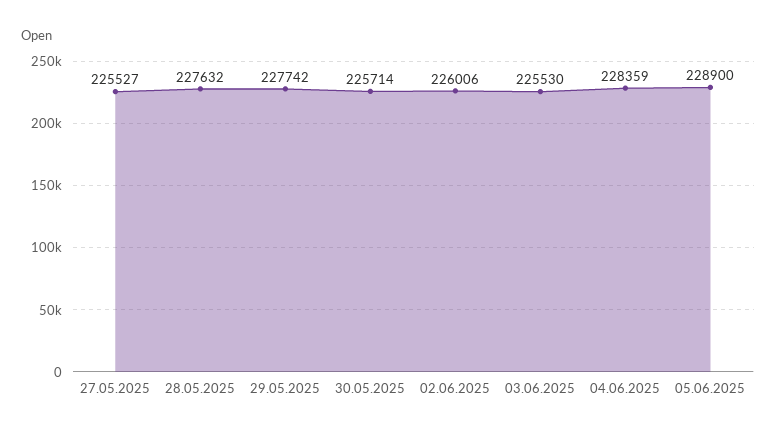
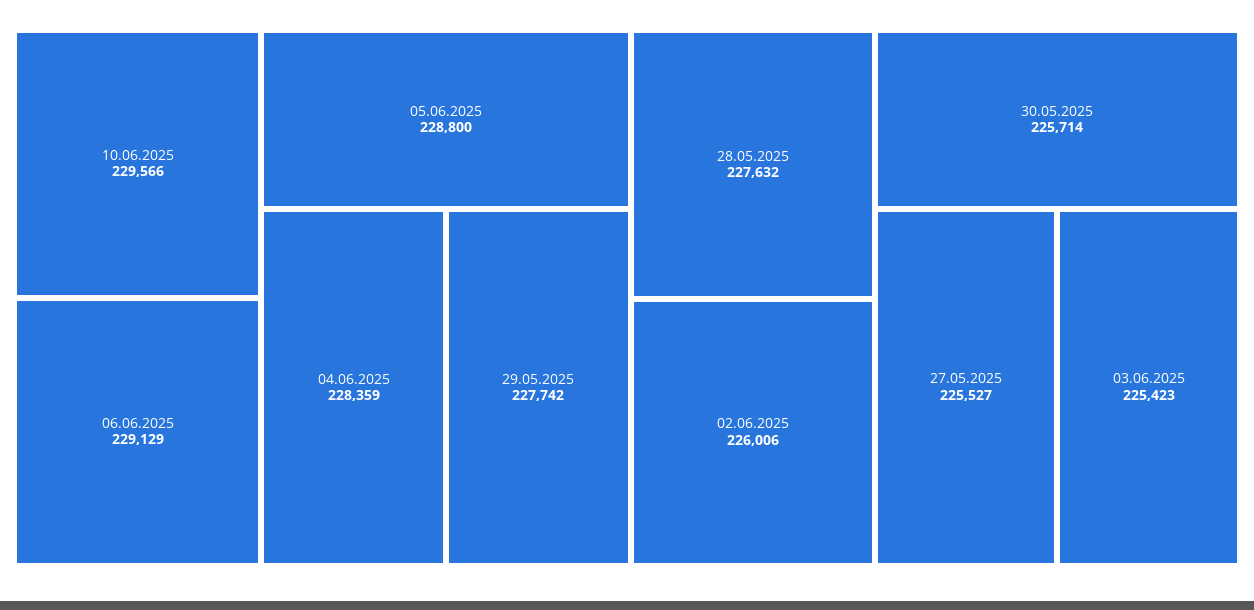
03.06.2025: 225530 -> 225423
05.06.2025: 228900 -> 228800
10.06.2025: none -> 229566
06.06.2025: none -> 229129

